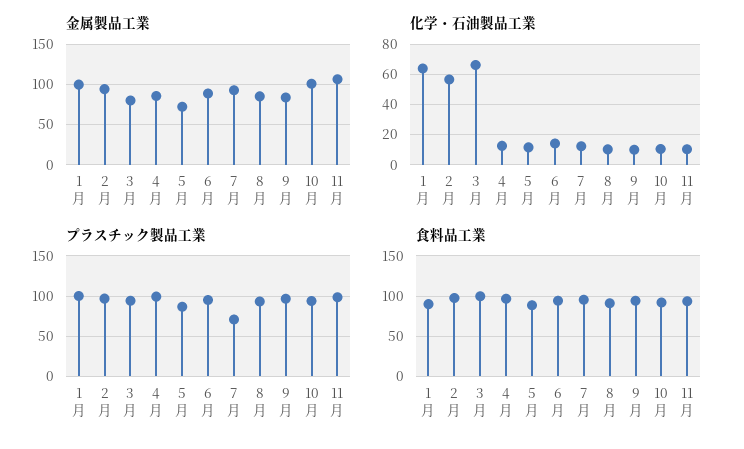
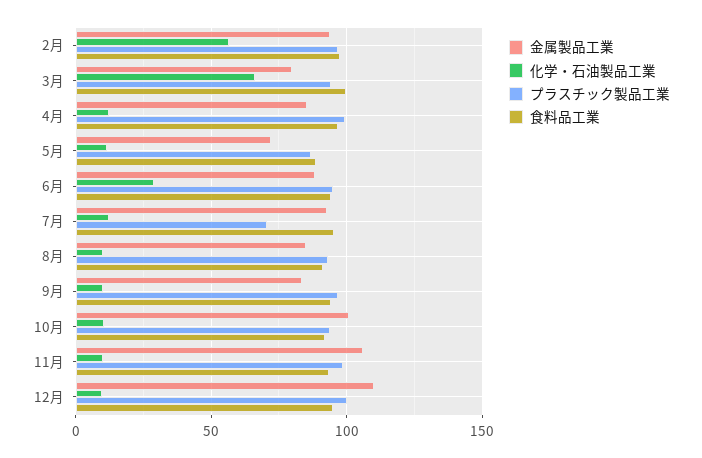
金属製品工業, 1月: 100 -> none
化学・石油製品工業, 1月: 65 -> none
化学・石油製品工業, 6月: 15 -> 30
プラスチック製品工業, 1月: 100 -> none
食料品工業, 1月: 90 -> none
金属製品工業, 12月: none -> 110
化学・石油製品工業, 12月: none -> 10
プラスチック製品工業, 12月: none -> 100
食料品工業, 12月: none -> 95

